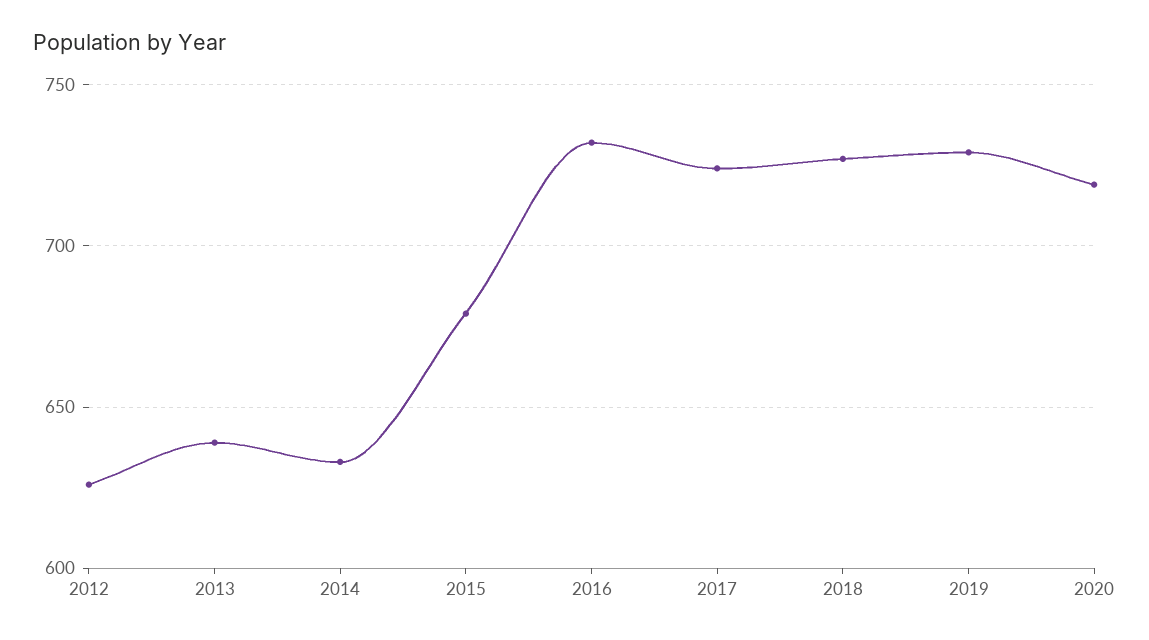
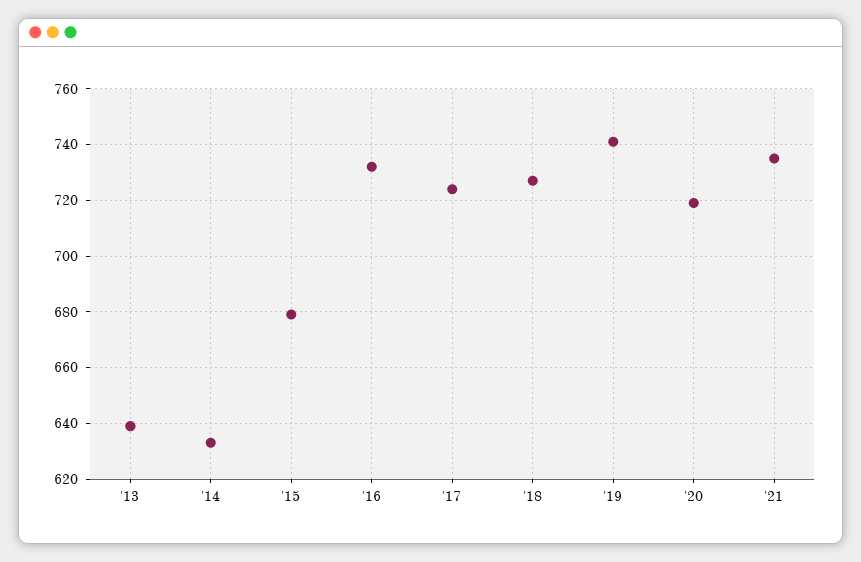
2012: 625 -> none
2019: 730 -> 740
'21: none -> 735

